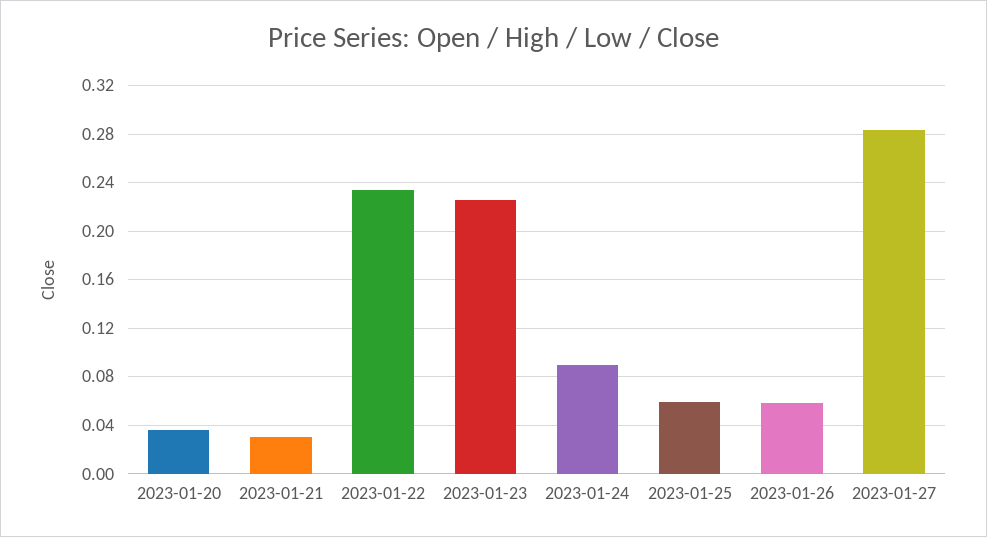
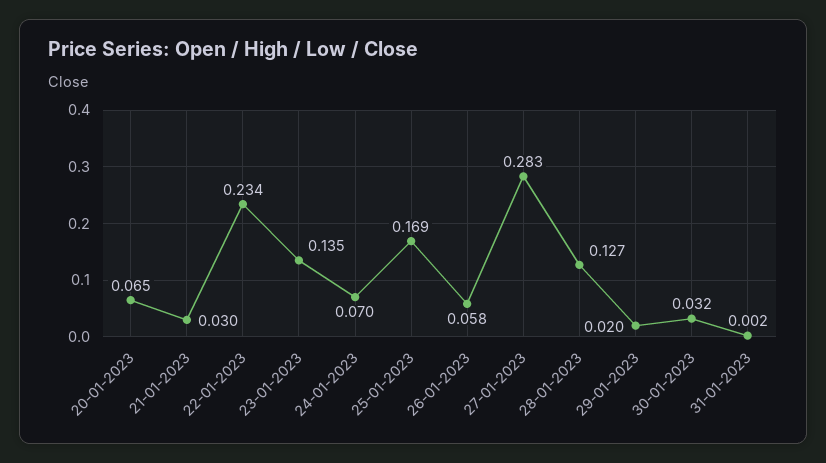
2023-01-20: 0.035 -> 0.065
2023-01-23: 0.225 -> 0.135
2023-01-24: 0.09 -> 0.07
2023-01-25: 0.06 -> 0.169
28-01-2023: none -> 0.127
29-01-2023: none -> 0.02
30-01-2023: none -> 0.032
31-01-2023: none -> 0.002

